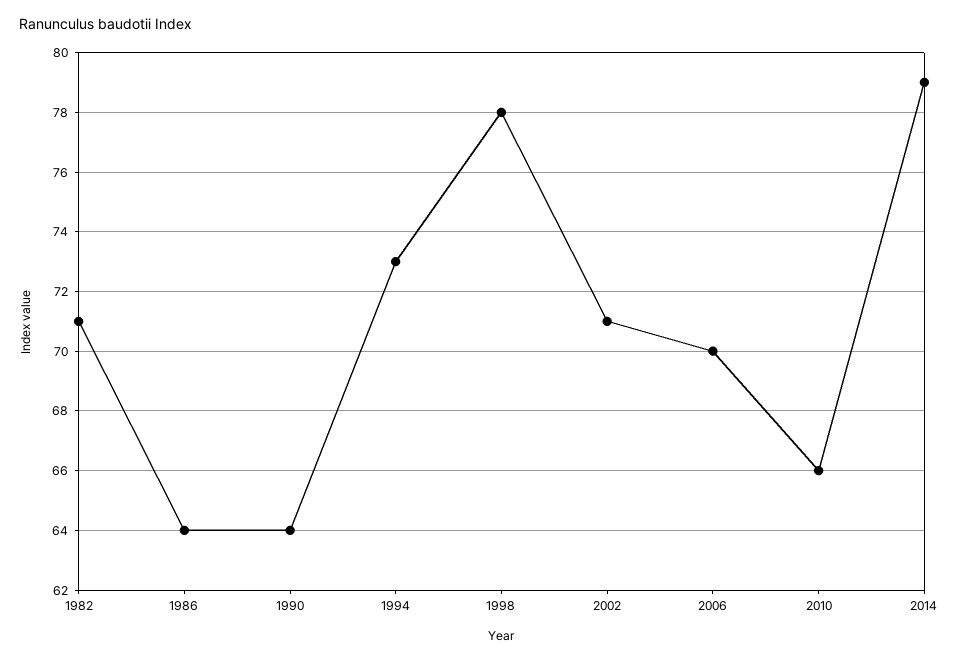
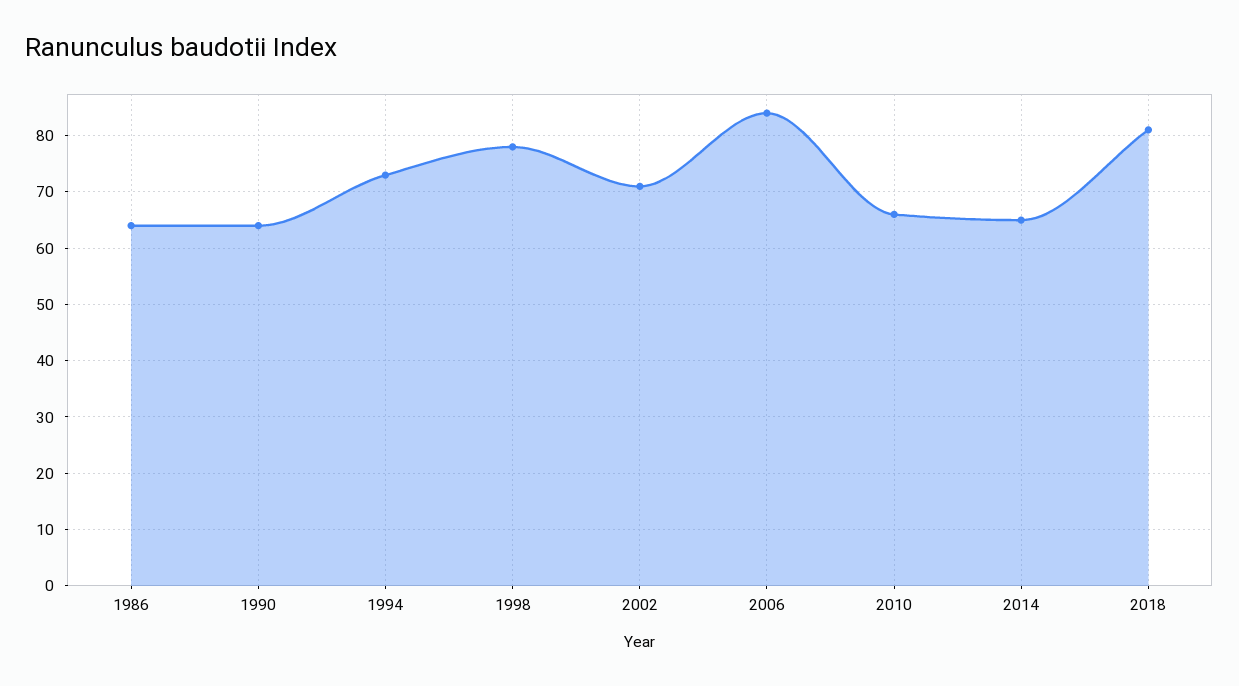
1982: 71 -> none
2006: 70 -> 85
2014: 79 -> 65
2018: none -> 80

